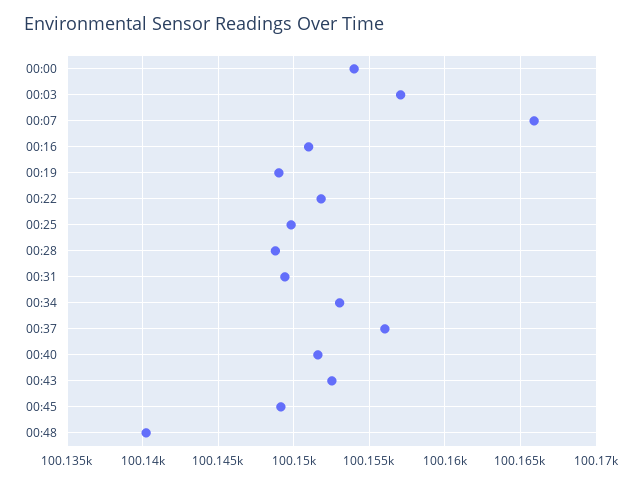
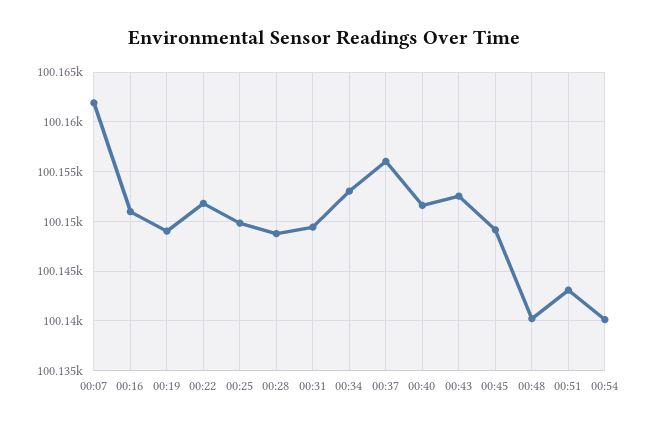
00:00: 100154 -> none
00:03: 100157 -> none
00:07: 100166 -> 100162
00:51: none -> 100143
00:54: none -> 100140

